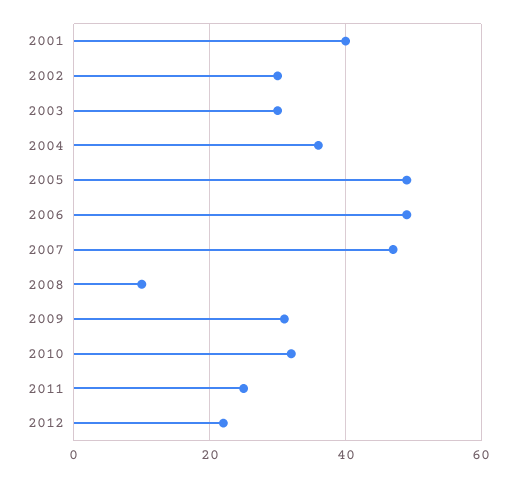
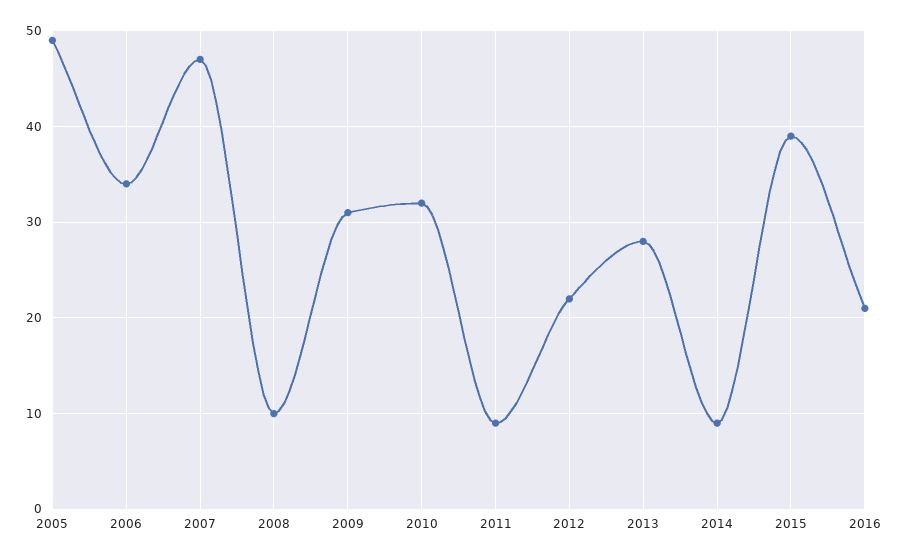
2001: 40 -> none
2002: 30 -> none
2003: 30 -> none
2004: 35 -> none
2006: 50 -> 34
2011: 25 -> 9
2013: none -> 28
2014: none -> 9
2015: none -> 39
2016: none -> 21

